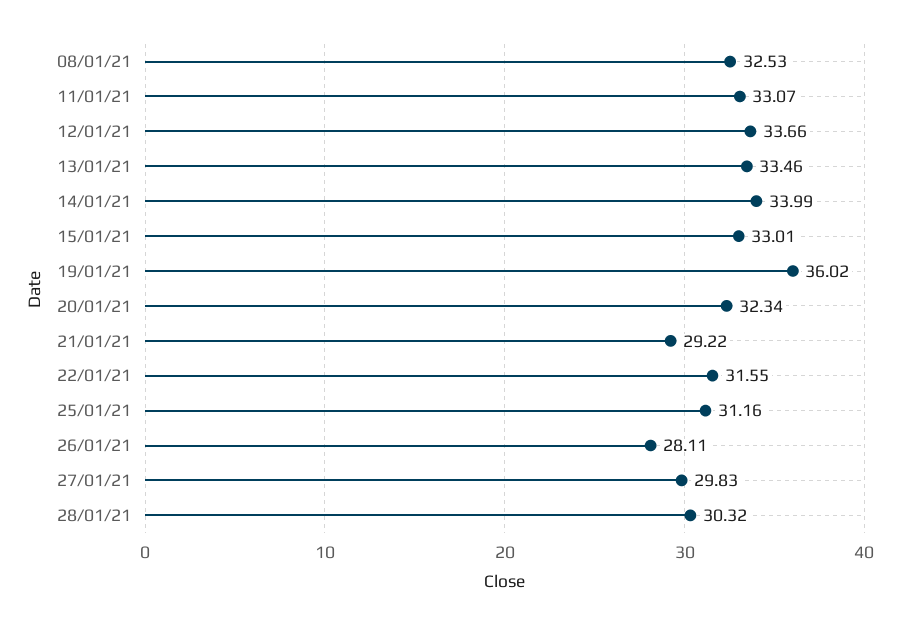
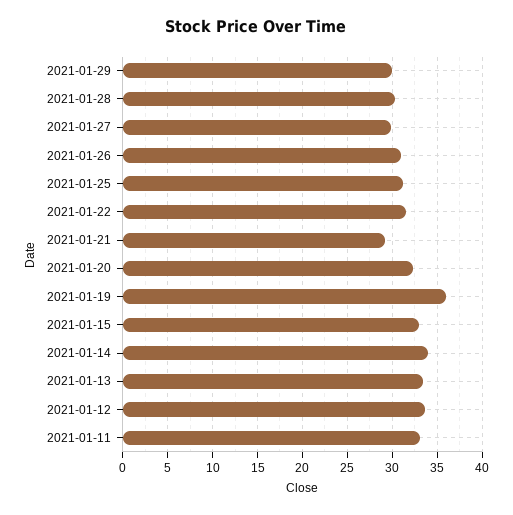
08/01/21: 32.53 -> none
26/01/21: 28.11 -> 31
2021-01-29: none -> 30

